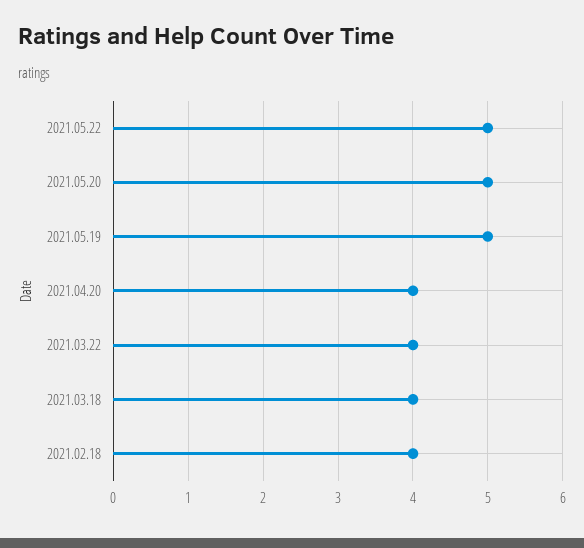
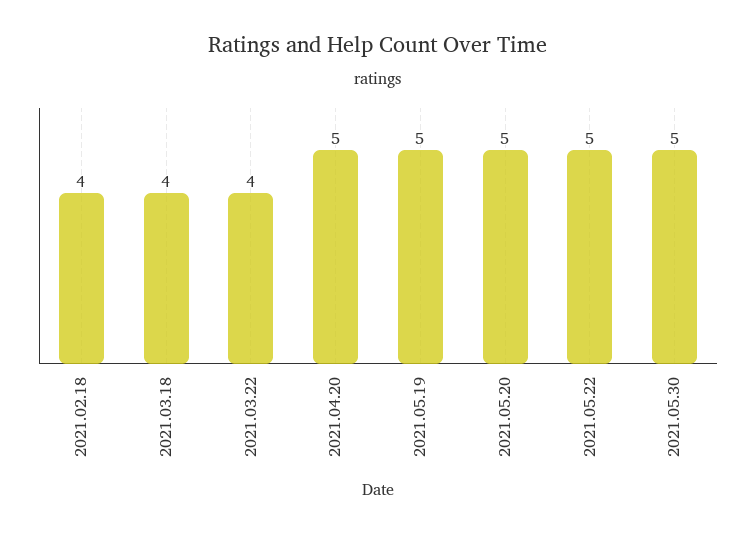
2021.04.20: 4 -> 5
2021.05.30: none -> 5

